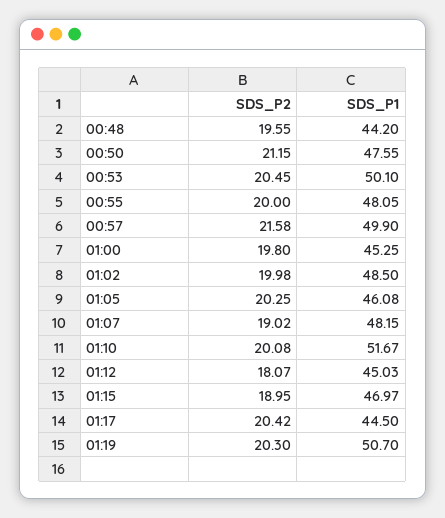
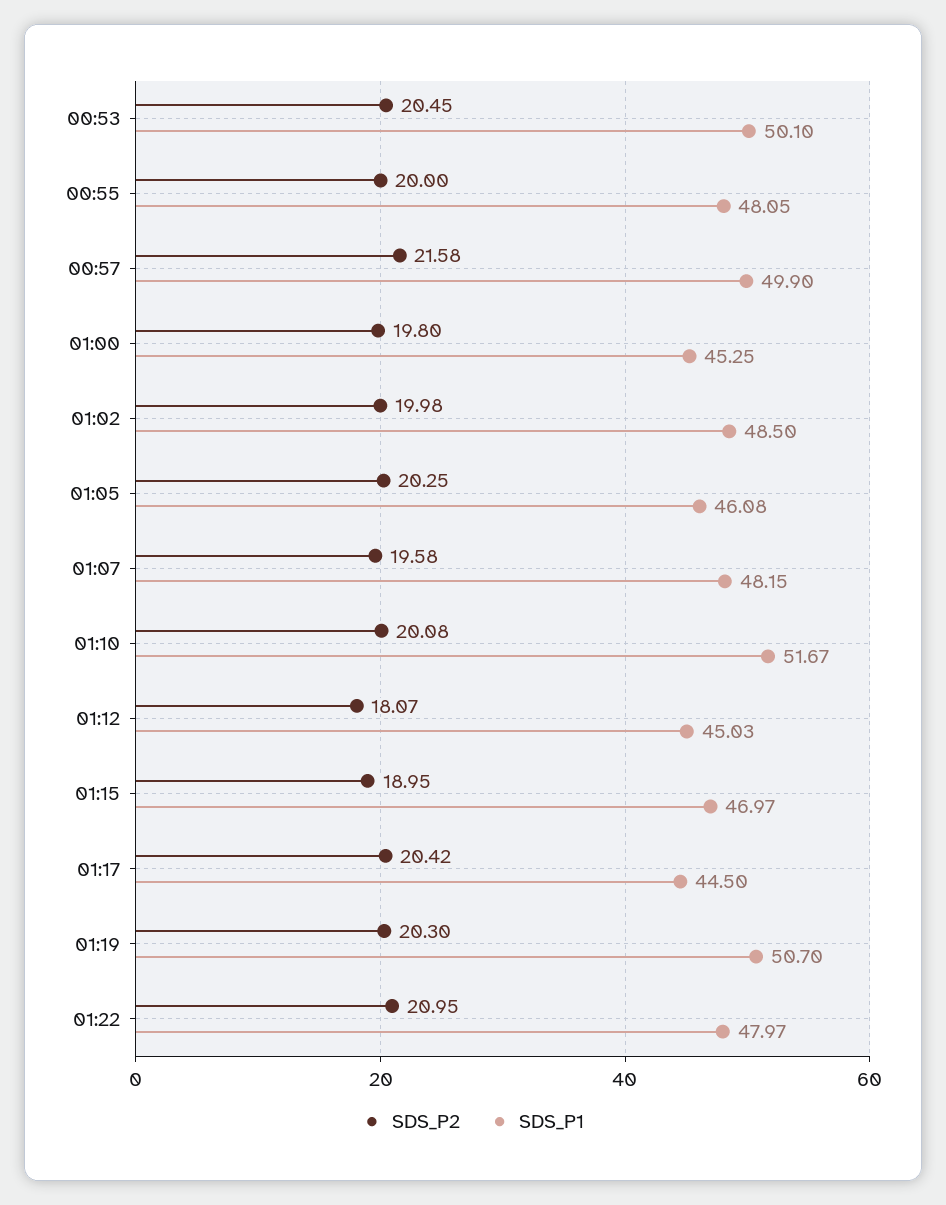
SDS_P2, 00:48: 19.55 -> none
SDS_P1, 00:48: 44.2 -> none
SDS_P2, 00:50: 21.15 -> none
SDS_P1, 00:50: 47.55 -> none
SDS_P2, 01:07: 19.02 -> 19.58
SDS_P2, 01:22: none -> 20.95
SDS_P1, 01:22: none -> 47.97

